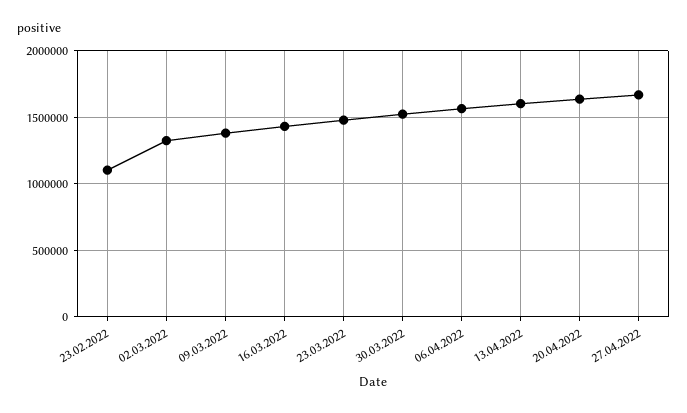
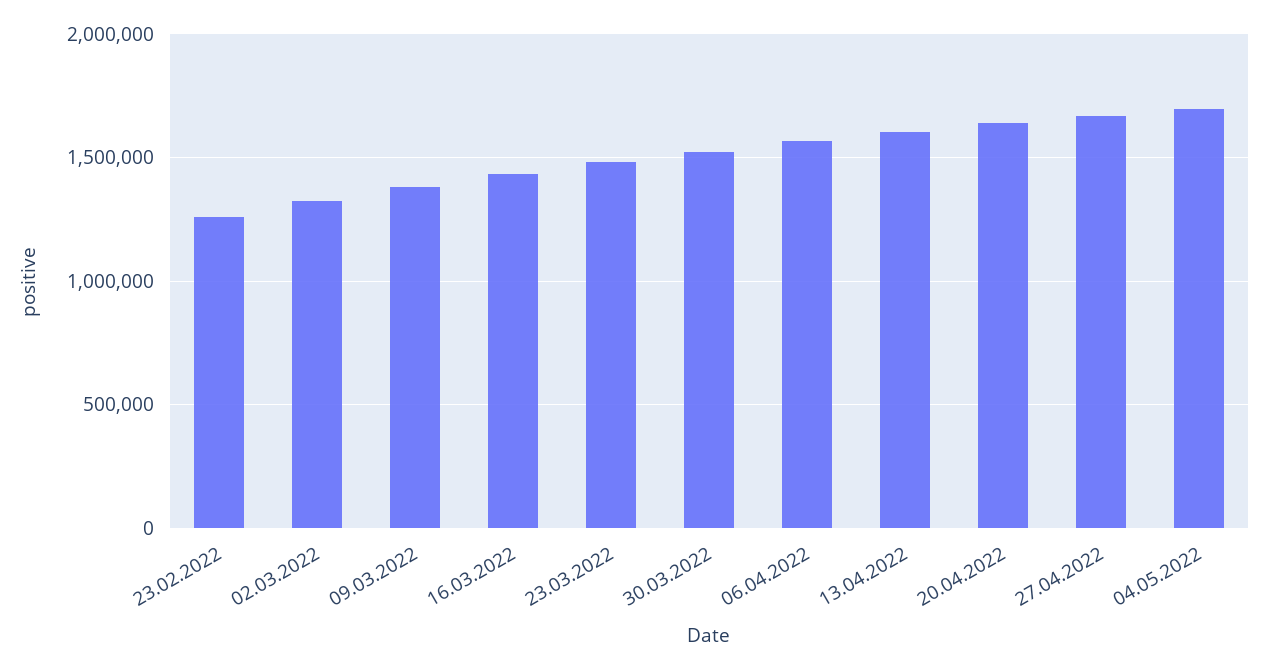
23.02.2022: 1100000 -> 1250000
04.05.2022: none -> 1700000

